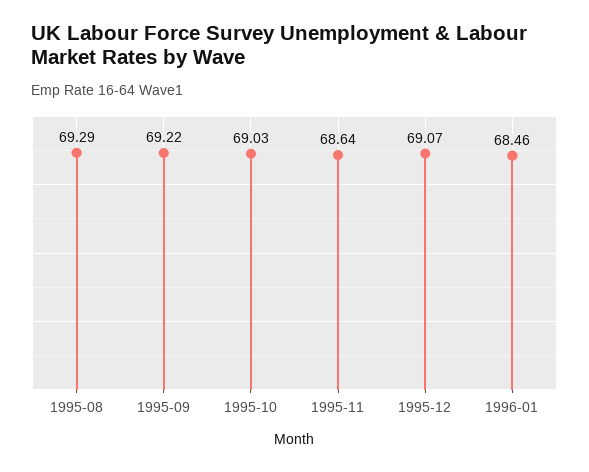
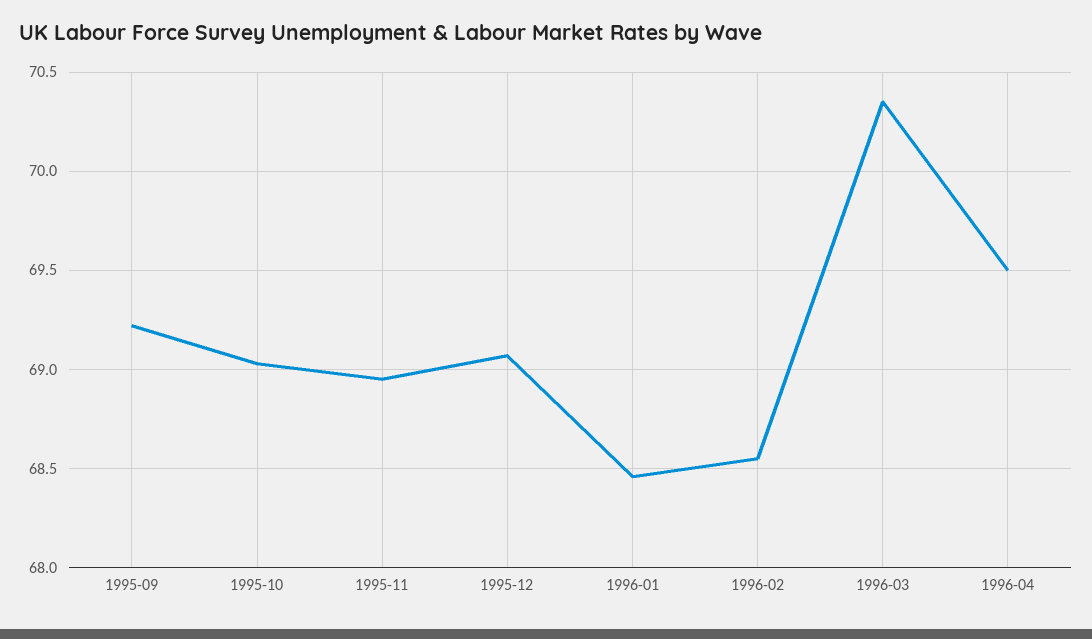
1995-08: 69.29 -> none
1995-11: 68.64 -> 68.95
1996-02: none -> 68.55
1996-03: none -> 70.35
1996-04: none -> 69.5

